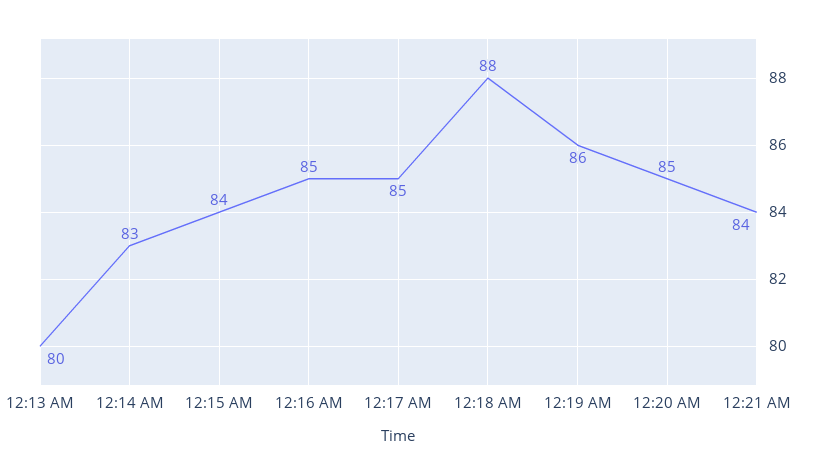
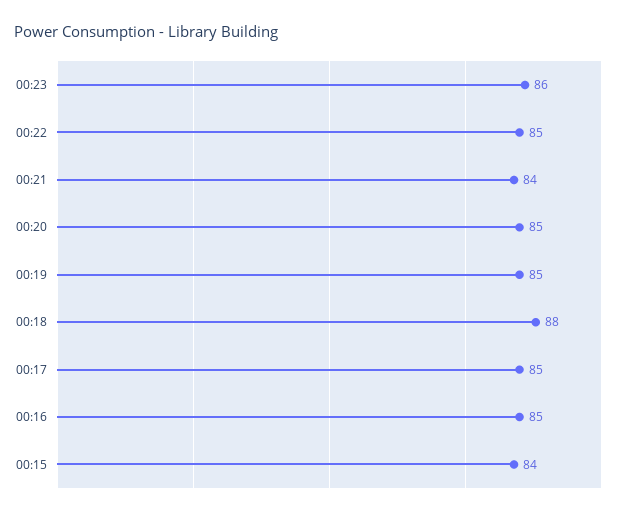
12:13 AM: 80 -> none
12:14 AM: 83 -> none
12:19 AM: 86 -> 85
00:23: none -> 86
00:22: none -> 85

